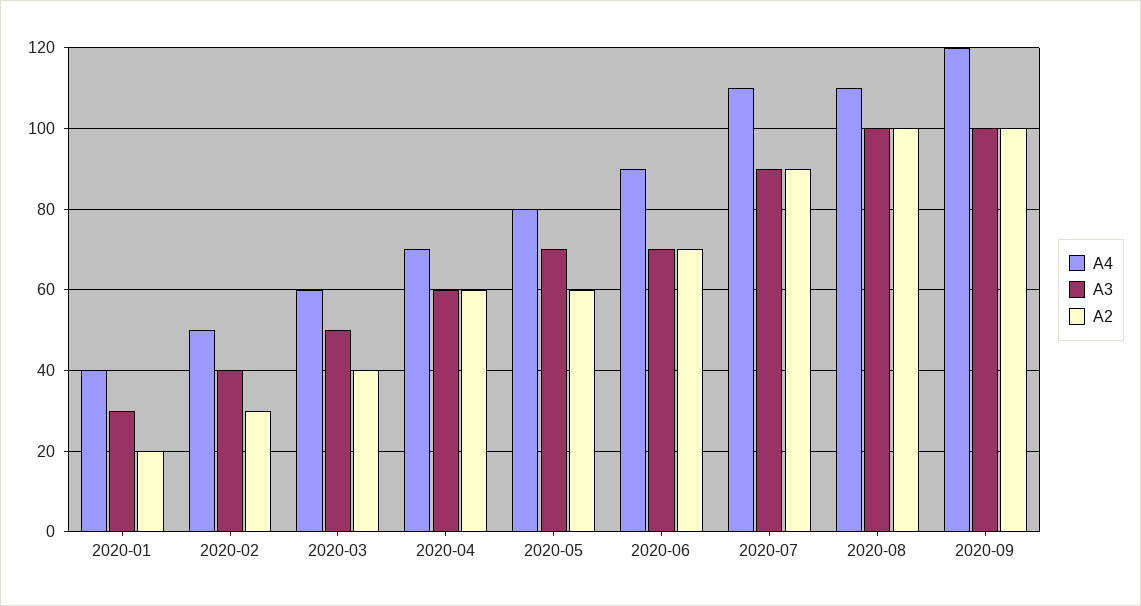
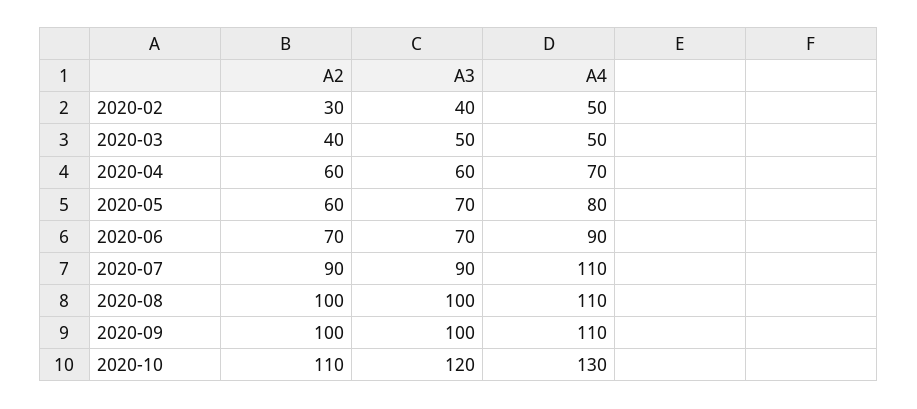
A4, 2020-01: 40 -> none
A3, 2020-01: 30 -> none
A2, 2020-01: 20 -> none
A4, 2020-03: 60 -> 50
A4, 2020-09: 120 -> 110
A2, 2020-10: none -> 110
A3, 2020-10: none -> 120
A4, 2020-10: none -> 130

